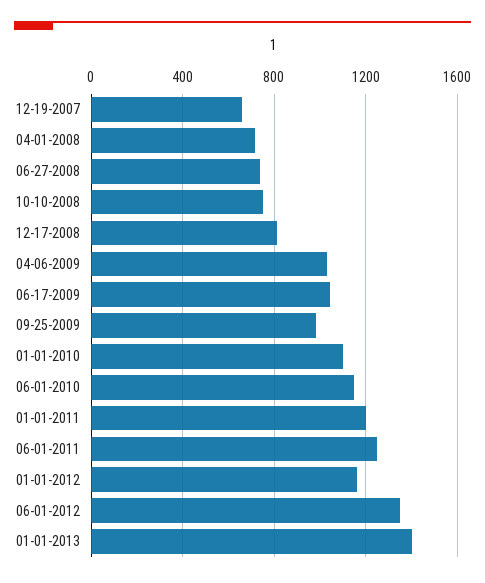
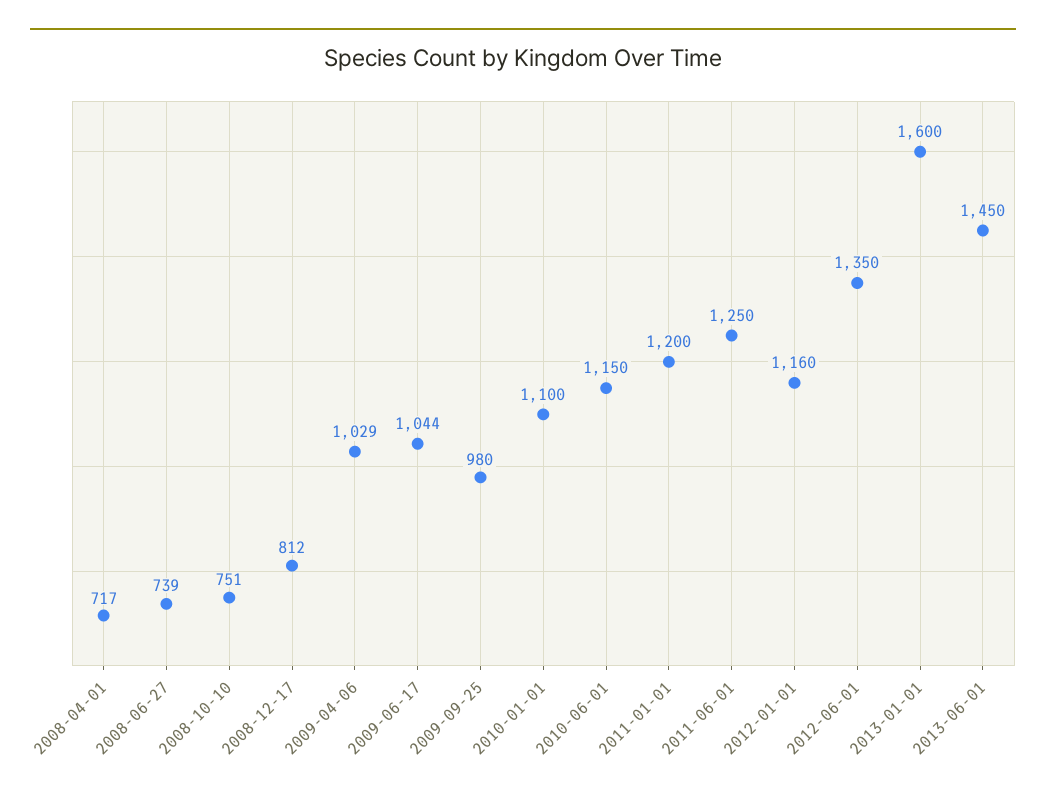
12-19-2007: 650 -> none
01-01-2013: 1400 -> 1600
2013-06-01: none -> 1450

